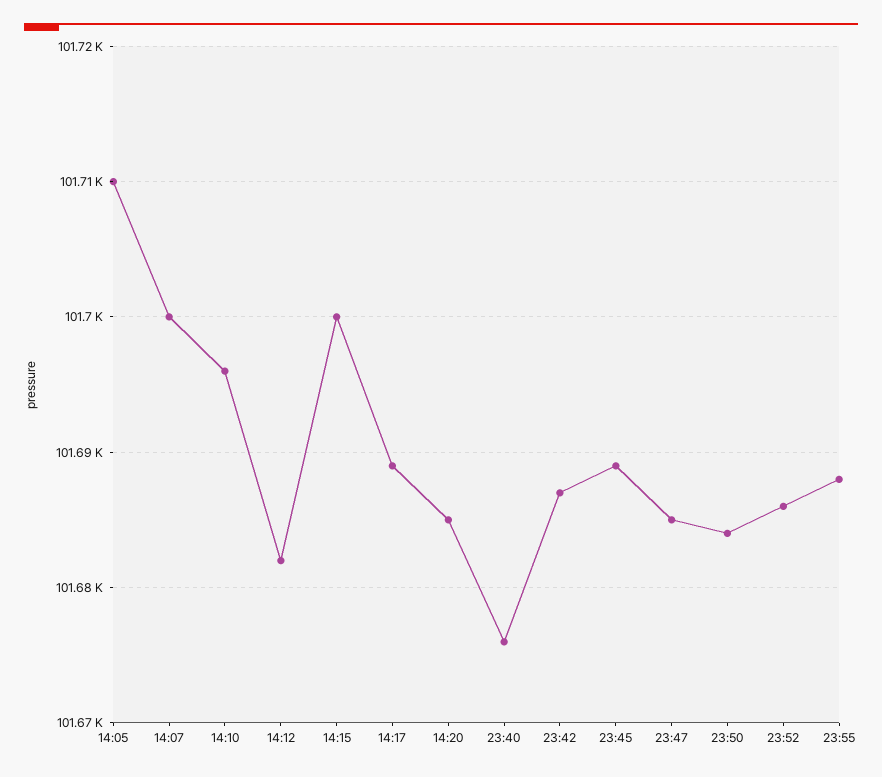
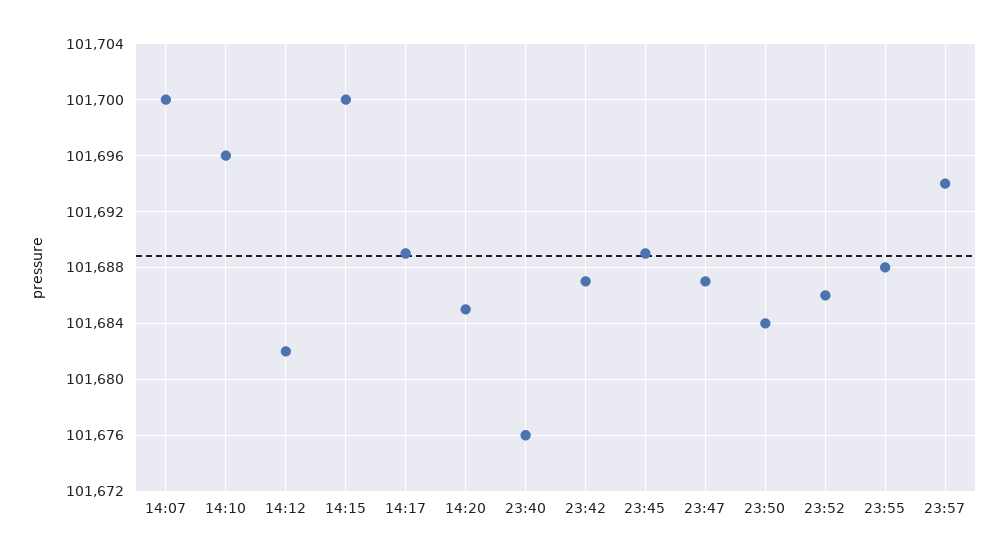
14:05: 101710 -> none
23:47: 101685 -> 101687
23:57: none -> 101694

